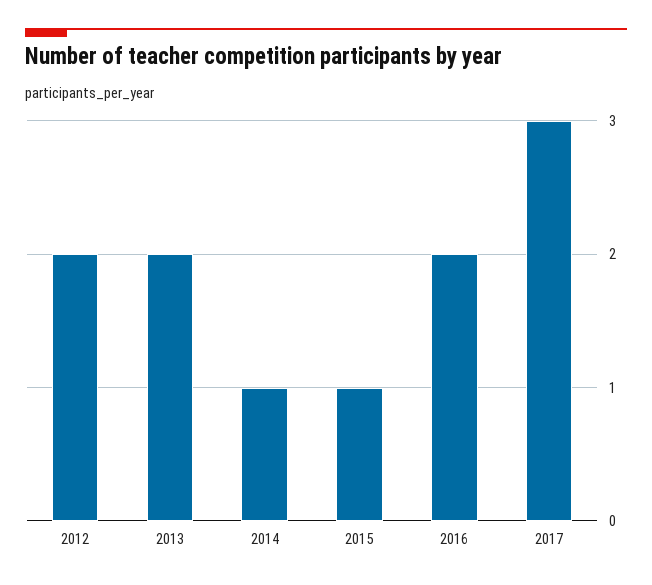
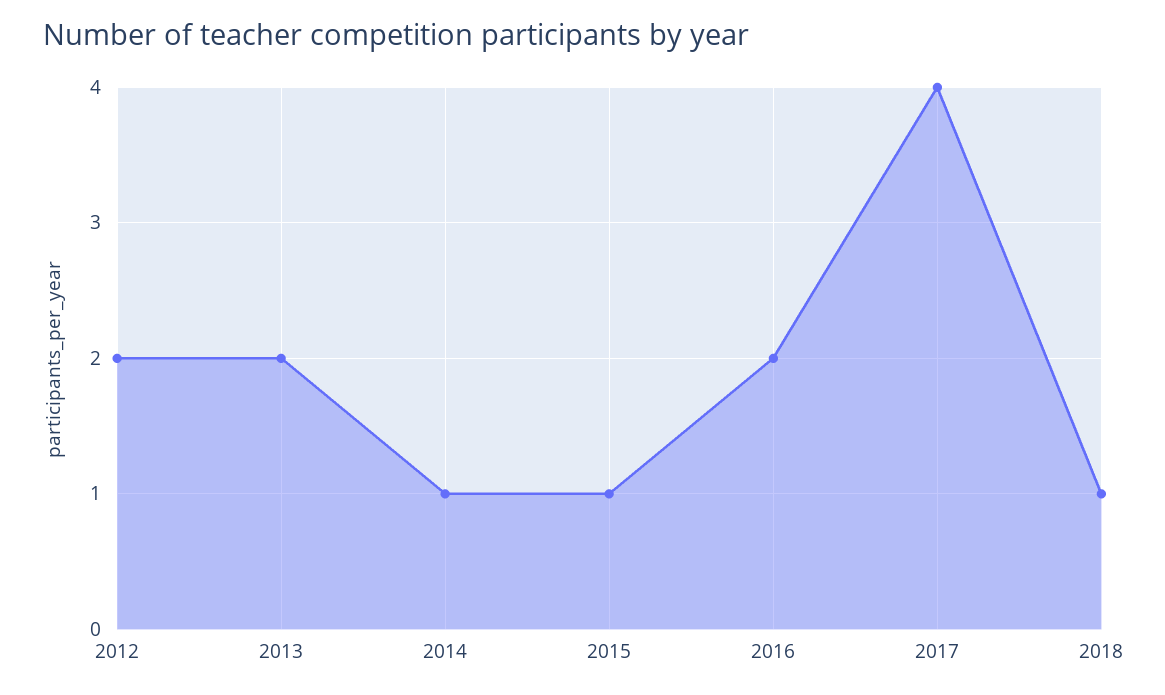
2017: 3 -> 4
2018: none -> 1

